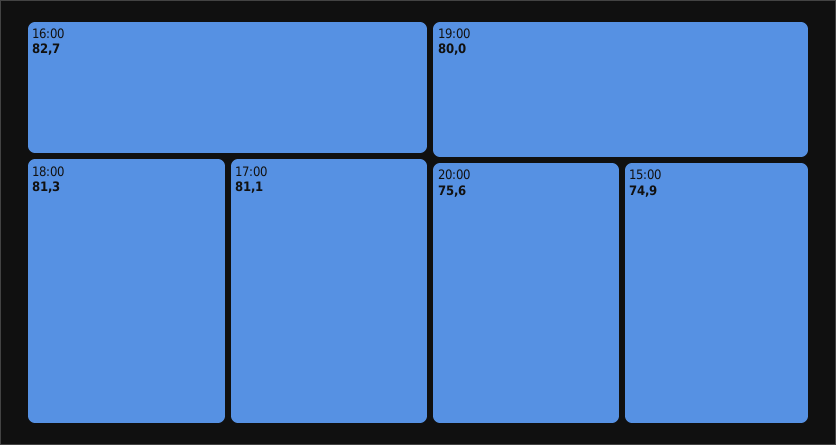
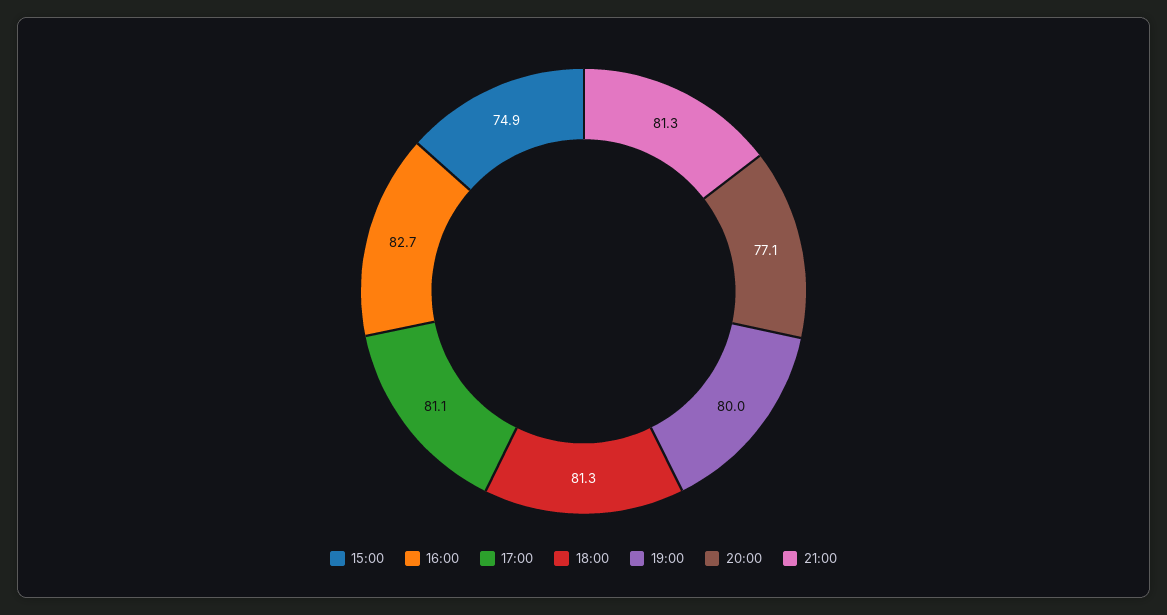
20:00: 75.6 -> 77.1
21:00: none -> 81.3

